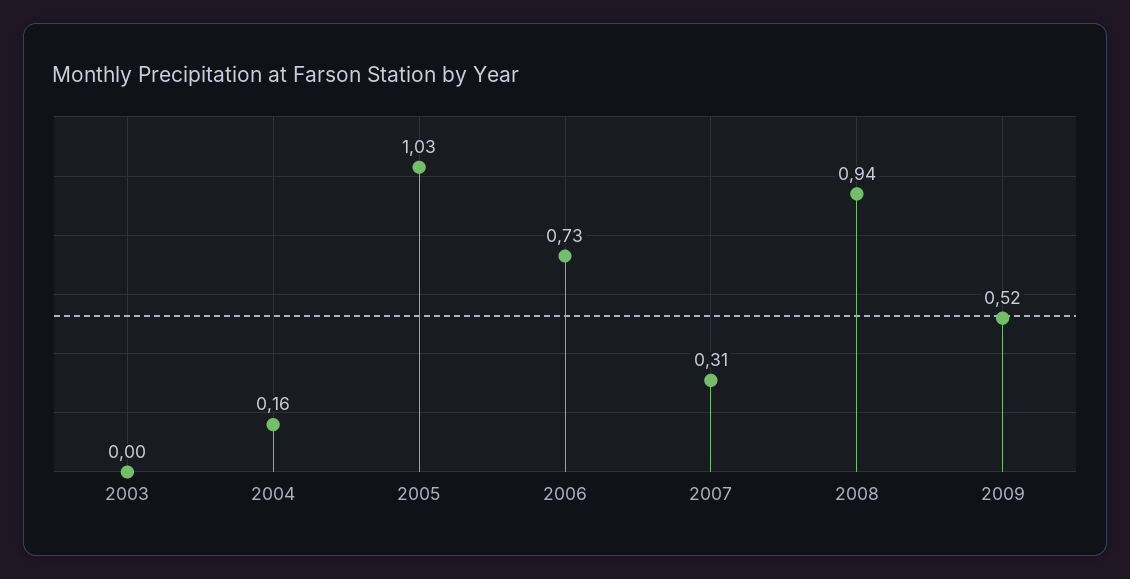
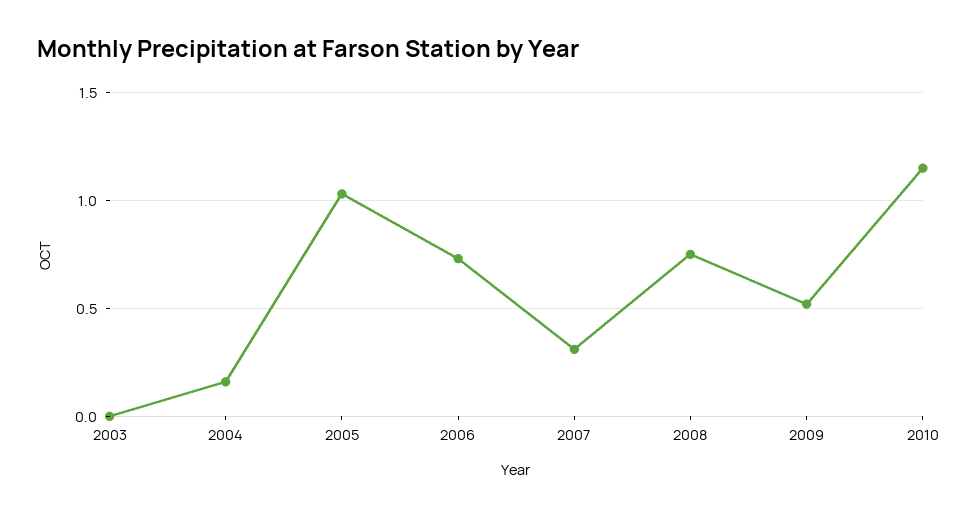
2008: 0.94 -> 0.75
2010: none -> 1.15

